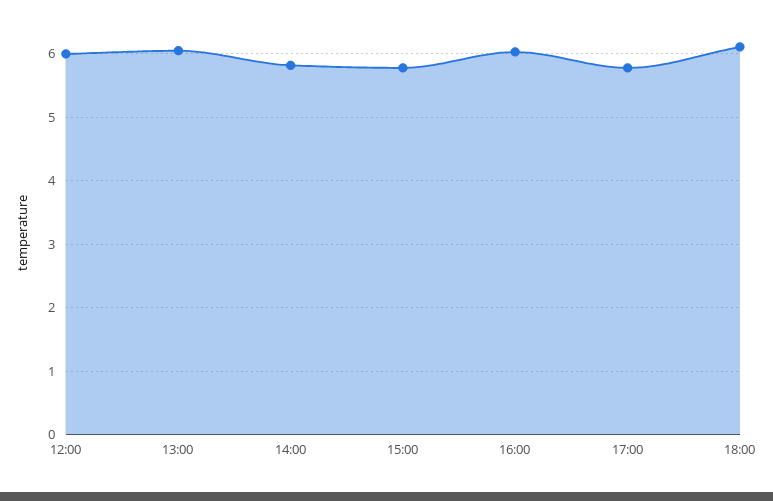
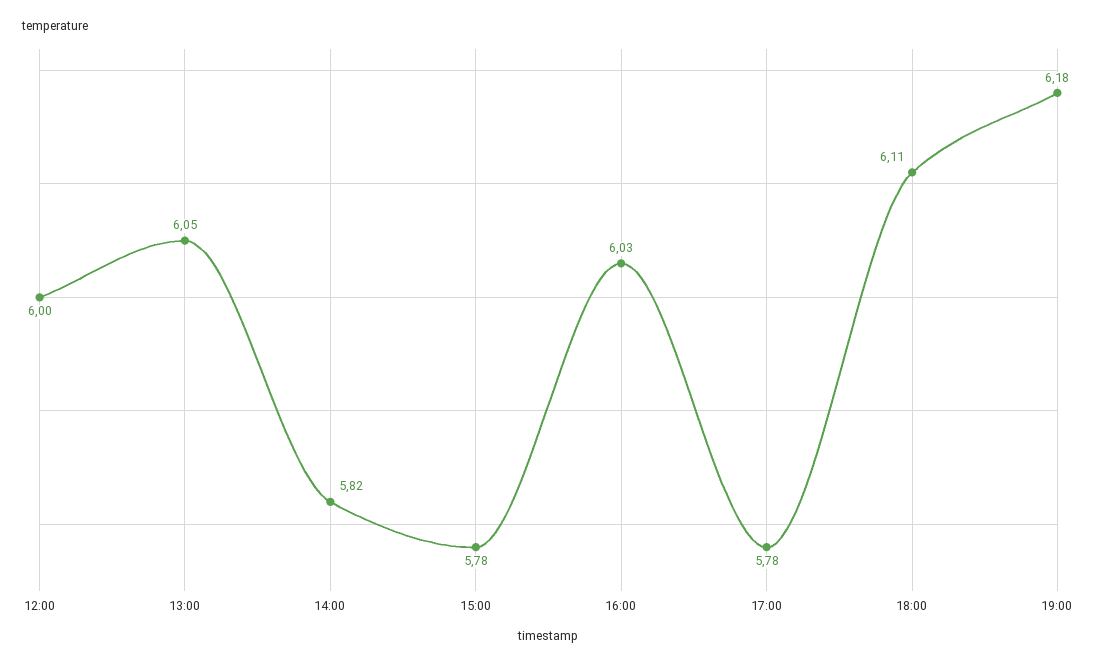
19:00: none -> 6.18

